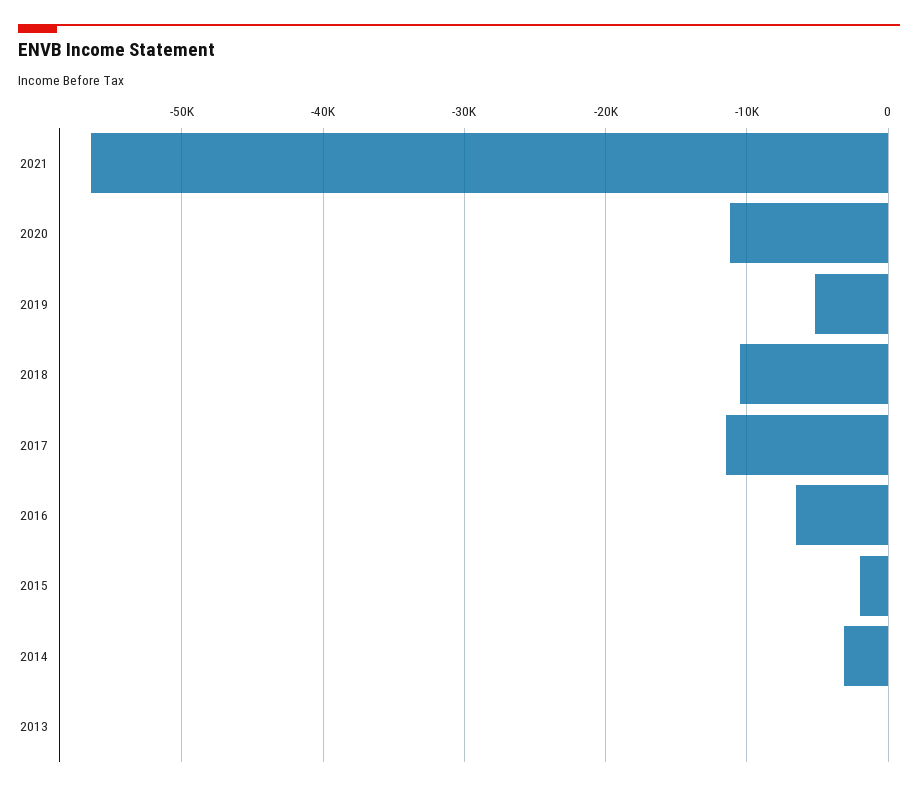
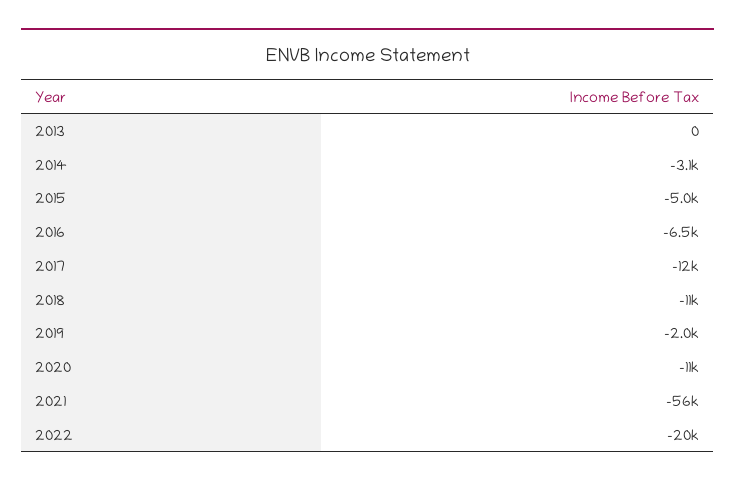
2019: -5000 -> -2000
2015: -2000 -> -5000
2022: none -> -20000

